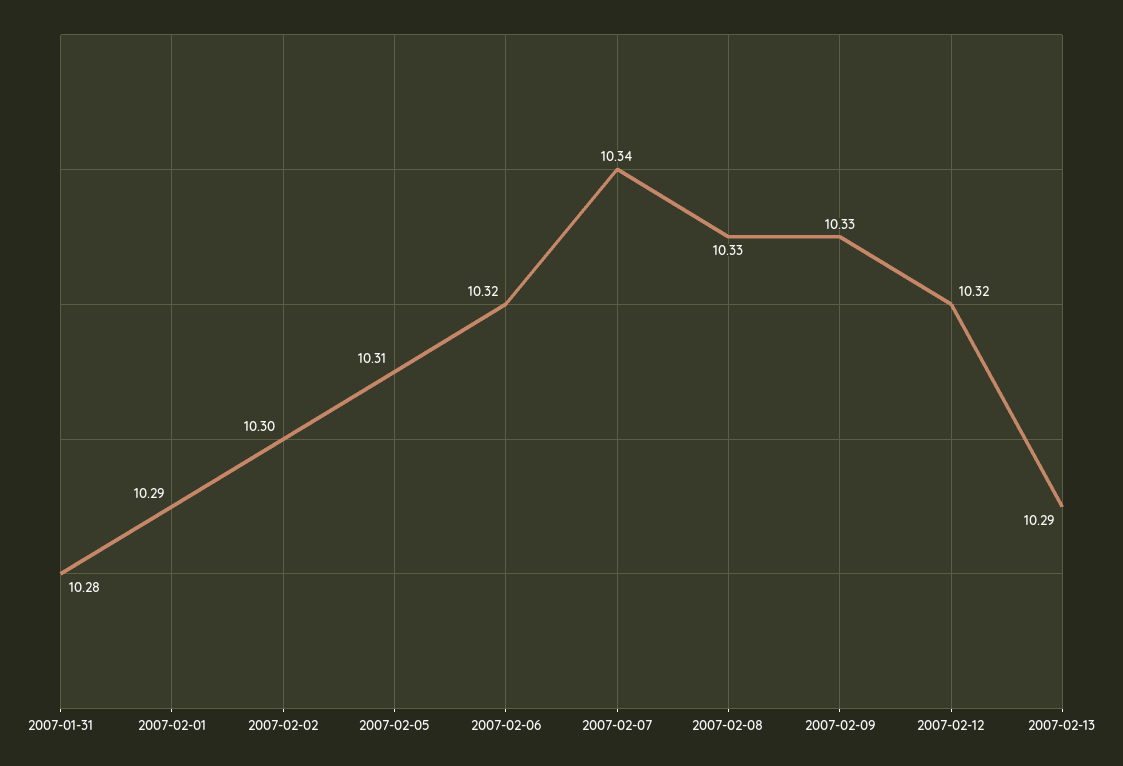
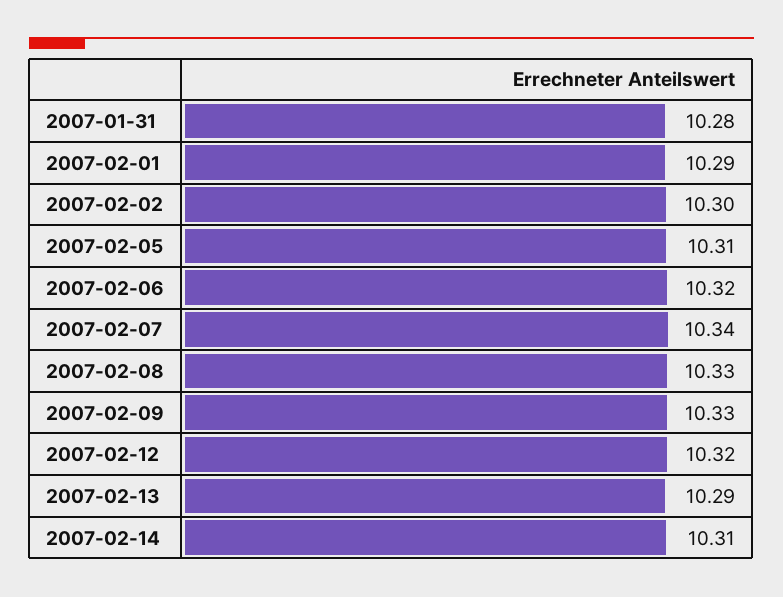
2007-02-14: none -> 10.31

